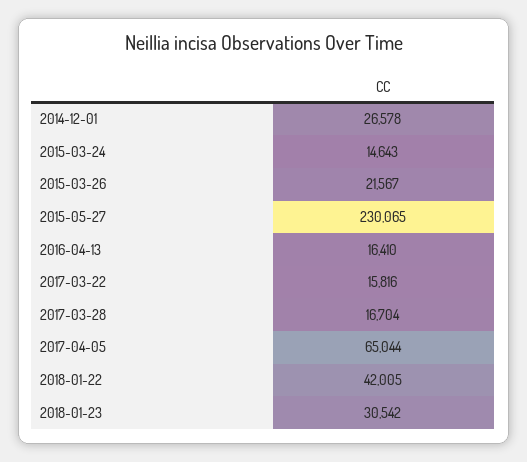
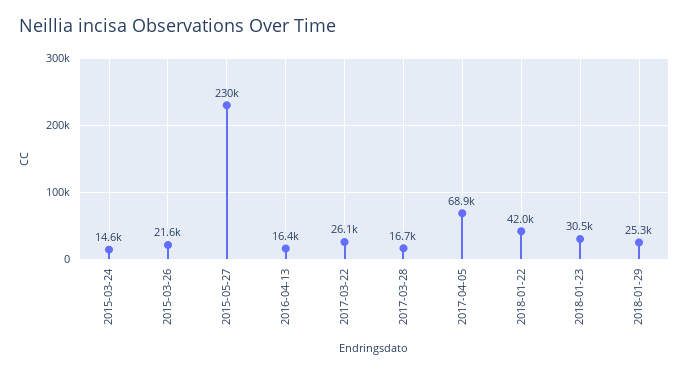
2014-12-01: 26578 -> none
2017-03-22: 15816 -> 26100
2017-04-05: 65044 -> 68900
2018-01-29: none -> 25300

